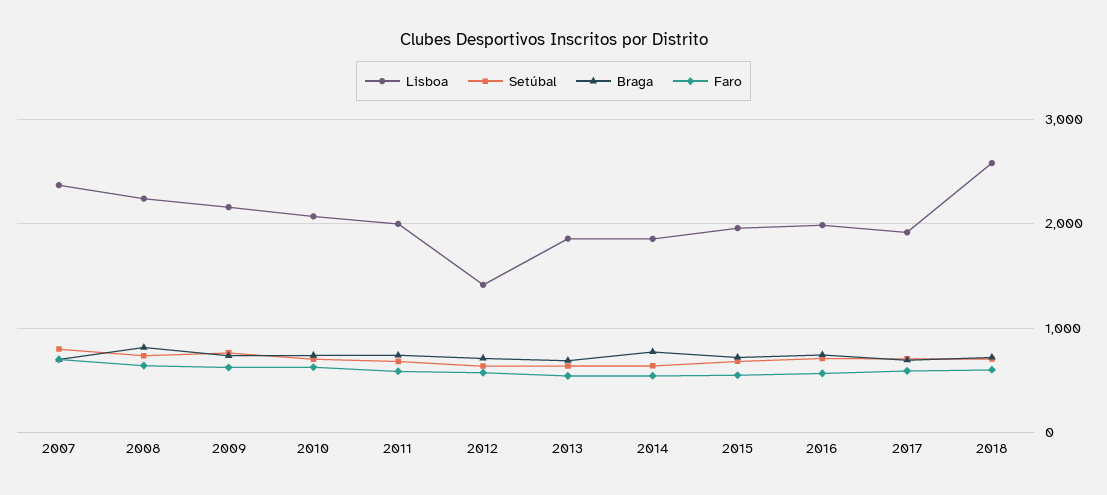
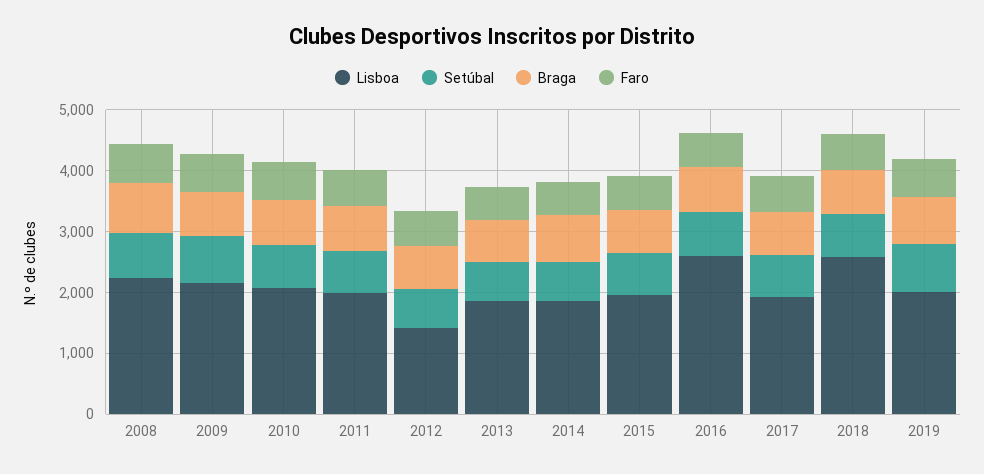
Lisboa, 2007: 2400 -> none
Setúbal, 2007: 800 -> none
Braga, 2007: 700 -> none
Faro, 2007: 700 -> none
Lisboa, 2016: 2000 -> 2600
Lisboa, 2019: none -> 2000
Setúbal, 2019: none -> 800
Braga, 2019: none -> 800
Faro, 2019: none -> 600

